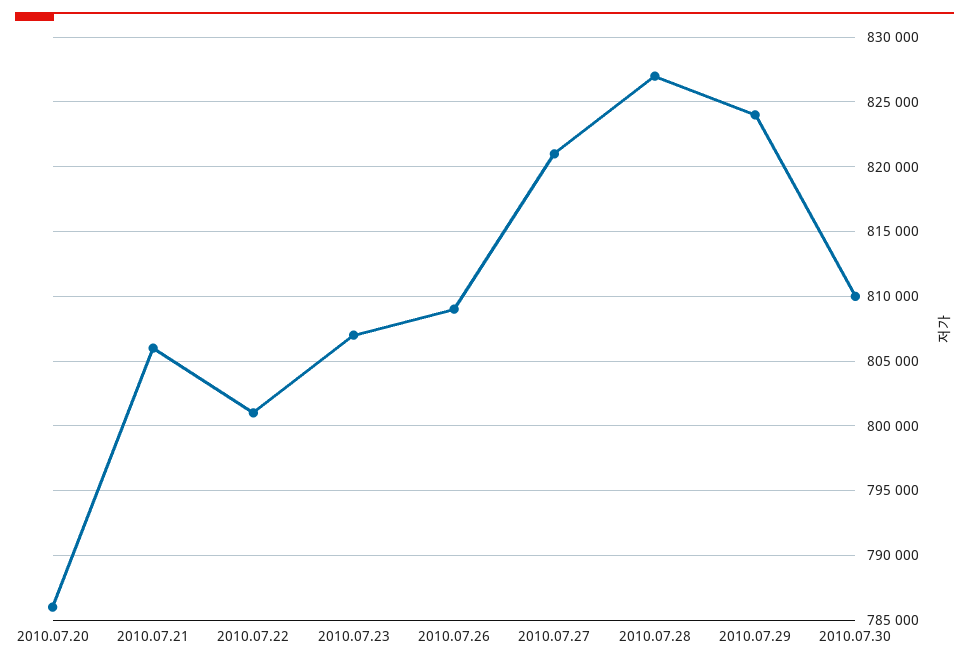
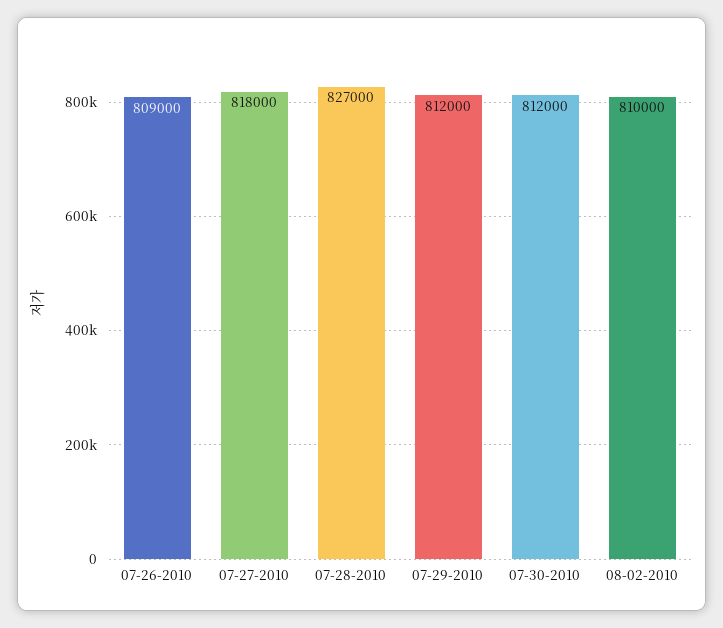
2010.07.20: 786000 -> none
2010.07.21: 806000 -> none
2010.07.22: 801000 -> none
2010.07.23: 807000 -> none
2010.07.27: 821000 -> 818000
2010.07.29: 824000 -> 812000
2010.07.30: 810000 -> 812000
08-02-2010: none -> 810000

